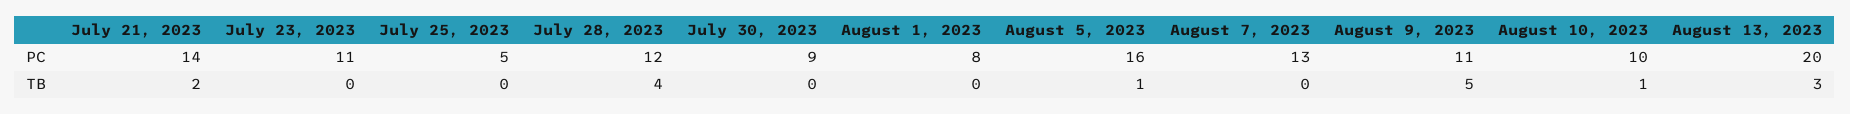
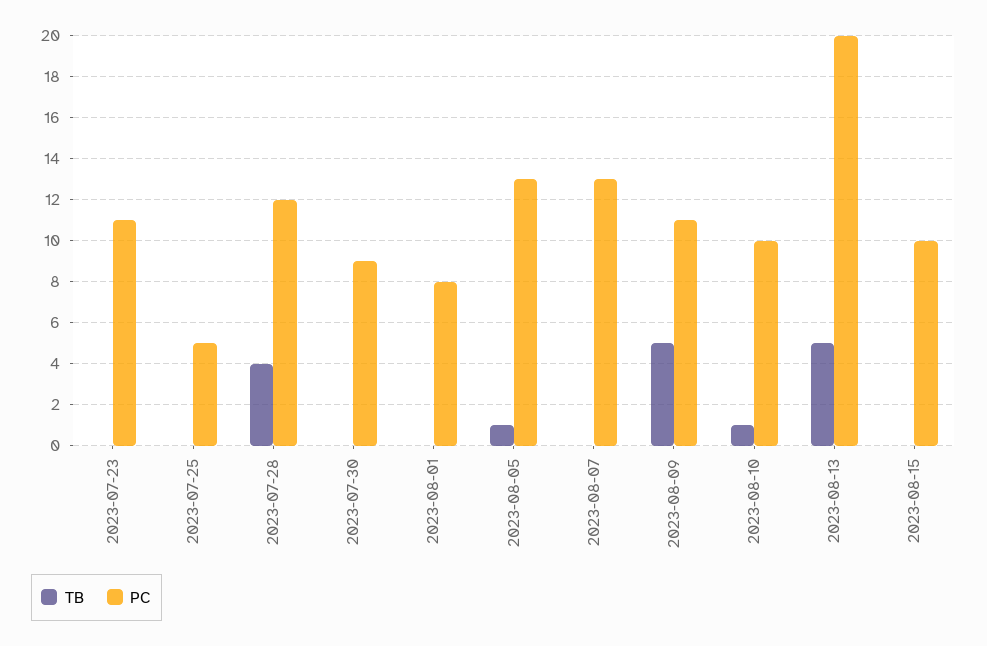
PC, July 21, 2023: 14 -> none
PC, August 5, 2023: 16 -> 13
TB, July 21, 2023: 2 -> none
TB, August 13, 2023: 3 -> 5
TB, 2023-08-15: none -> 0
PC, 2023-08-15: none -> 10

